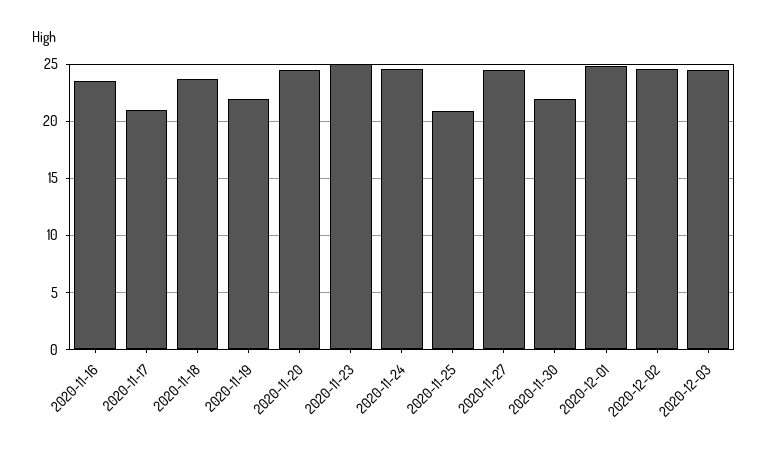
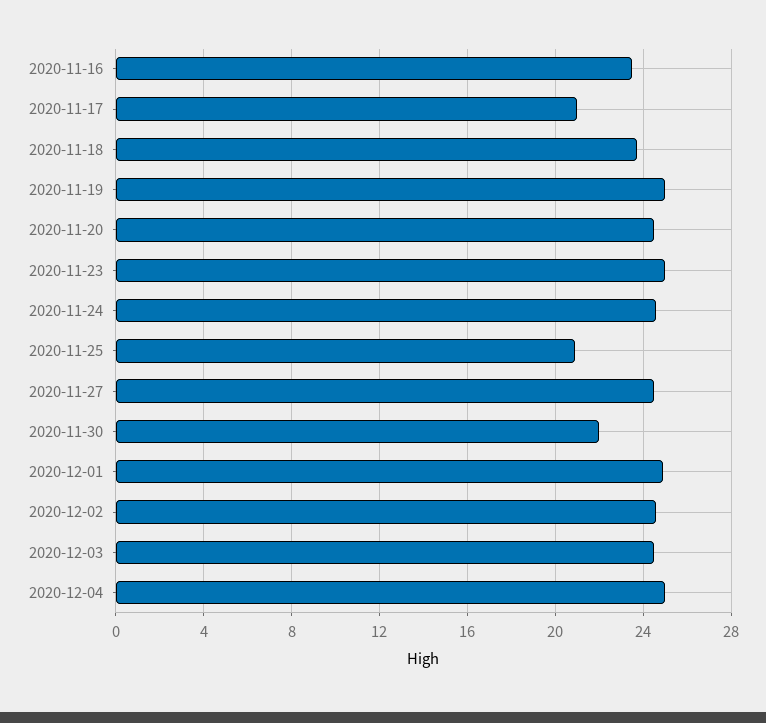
2020-11-19: 22 -> 25
2020-12-04: none -> 25

